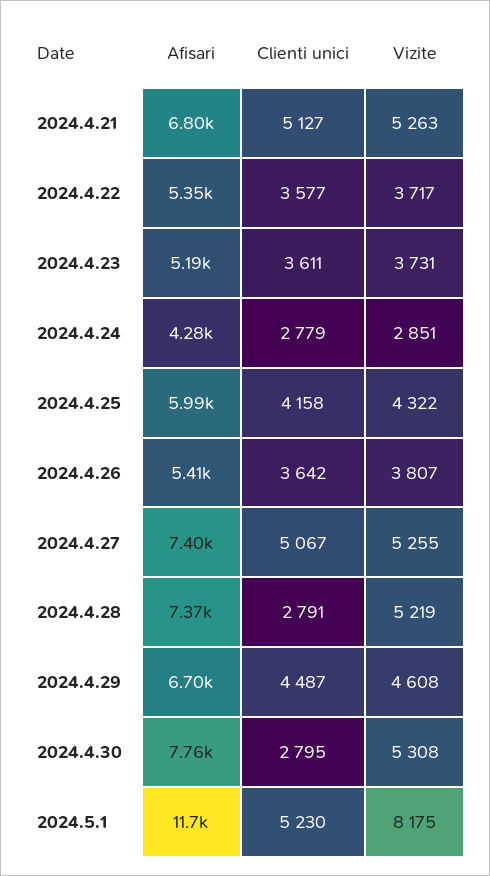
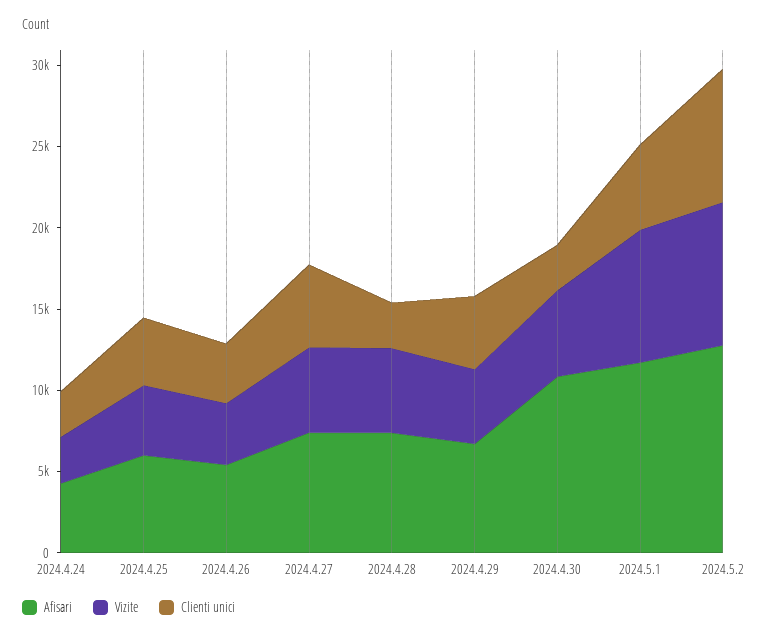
Afisari, 2024.4.21: 6800 -> none
Clienti unici, 2024.4.21: 5127 -> none
Vizite, 2024.4.21: 5263 -> none
Afisari, 2024.4.22: 5350 -> none
Clienti unici, 2024.4.22: 3577 -> none
Vizite, 2024.4.22: 3717 -> none
Afisari, 2024.4.23: 5190 -> none
Clienti unici, 2024.4.23: 3611 -> none
Vizite, 2024.4.23: 3731 -> none
Afisari, 2024.4.30: 7760 -> 11000
Afisari, 2024.5.2: none -> 13000
Vizite, 2024.5.2: none -> 9000
Clienti unici, 2024.5.2: none -> 8000

